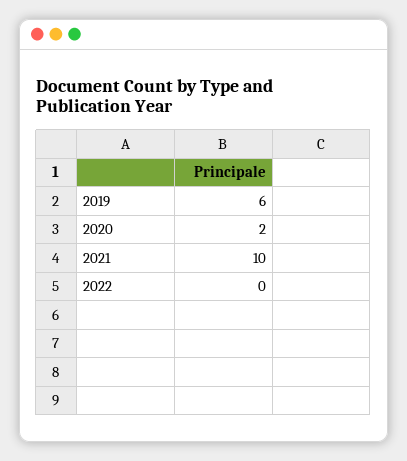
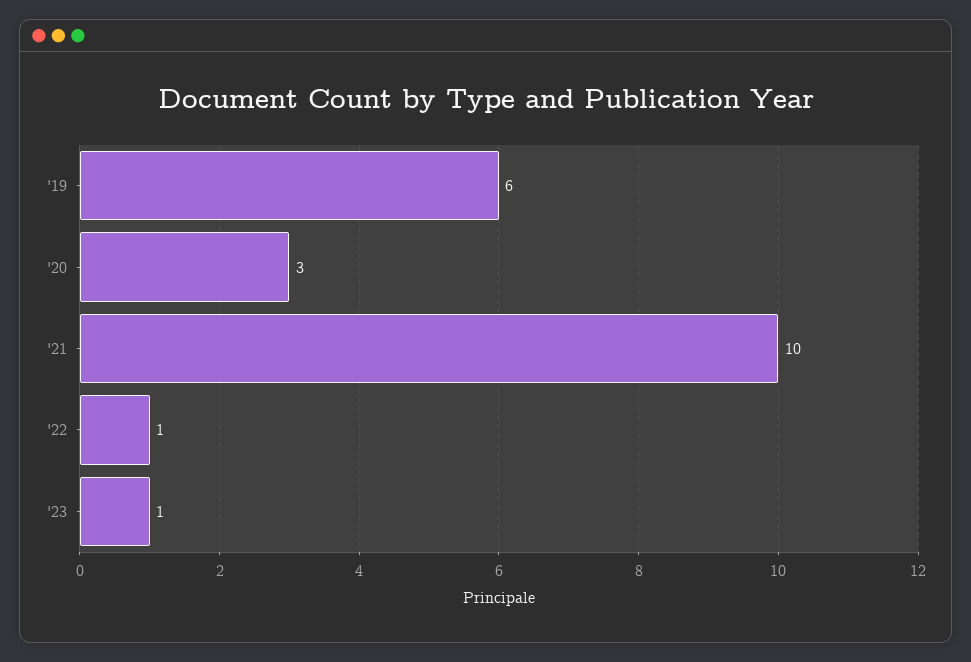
2020: 2 -> 3
2022: 0 -> 1
'23: none -> 1

